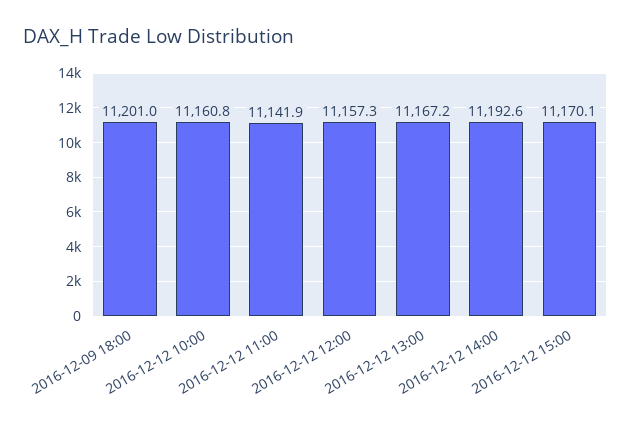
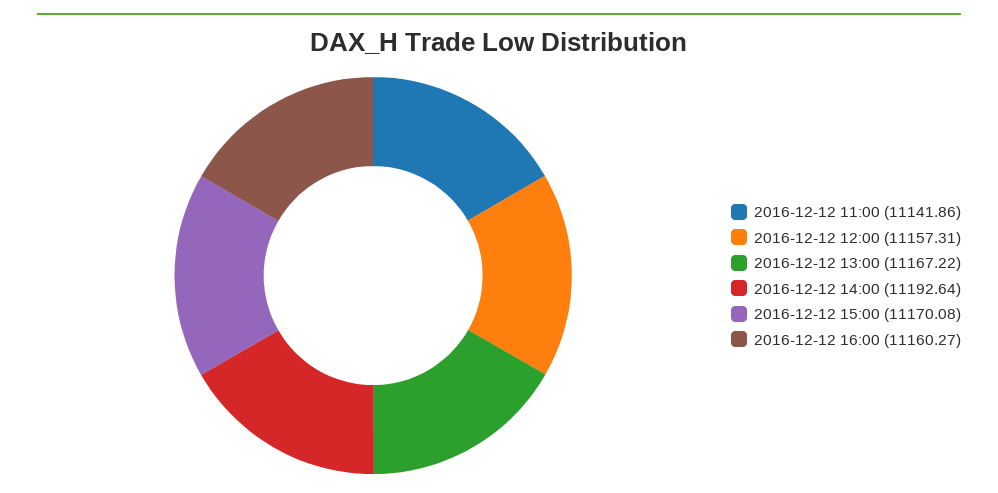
2016-12-09 18:00: 11201 -> none
2016-12-12 10:00: 11160.8 -> none
2016-12-12 16:00: none -> 11160.27

